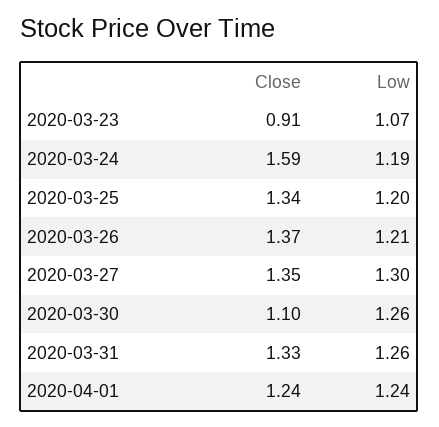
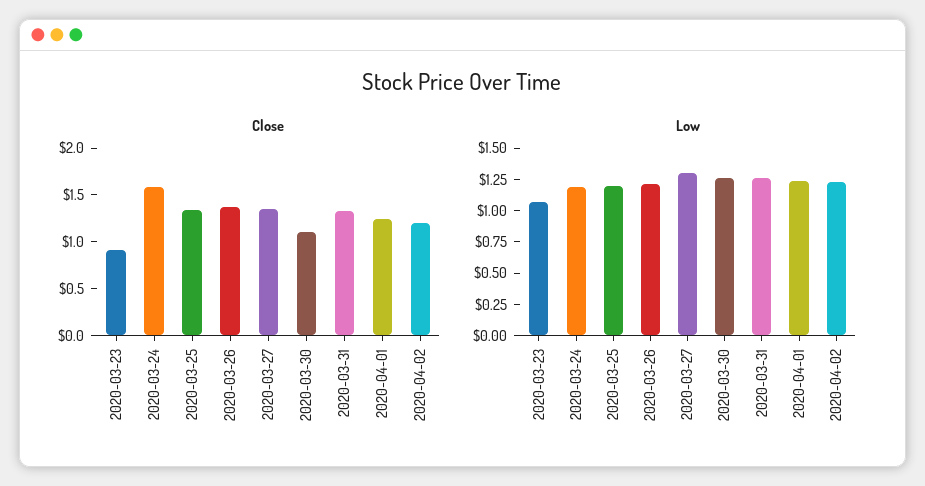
Close, 2020-04-02: none -> 1.2
Low, 2020-04-02: none -> 1.25

